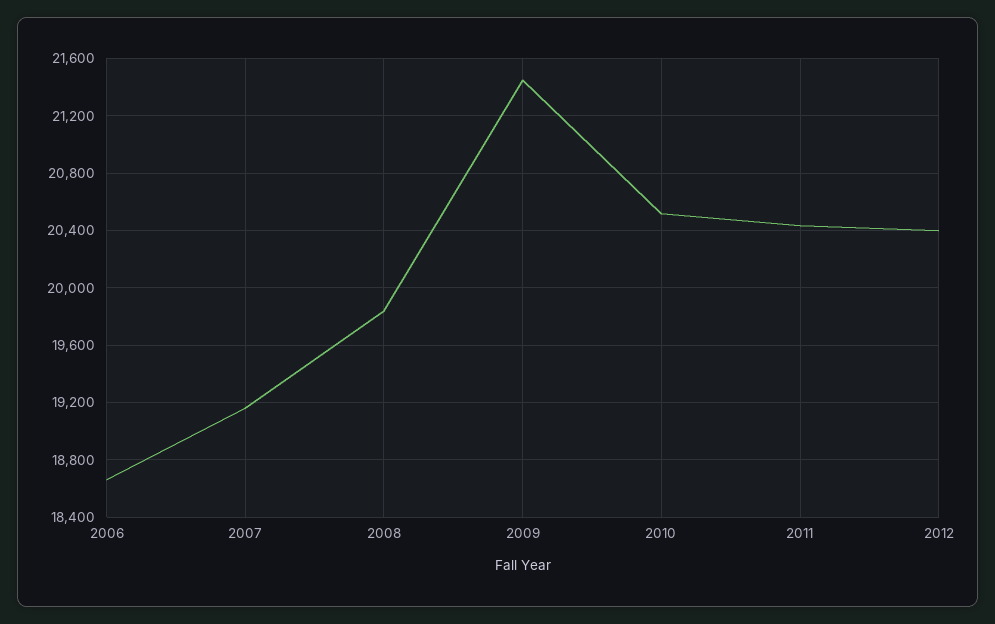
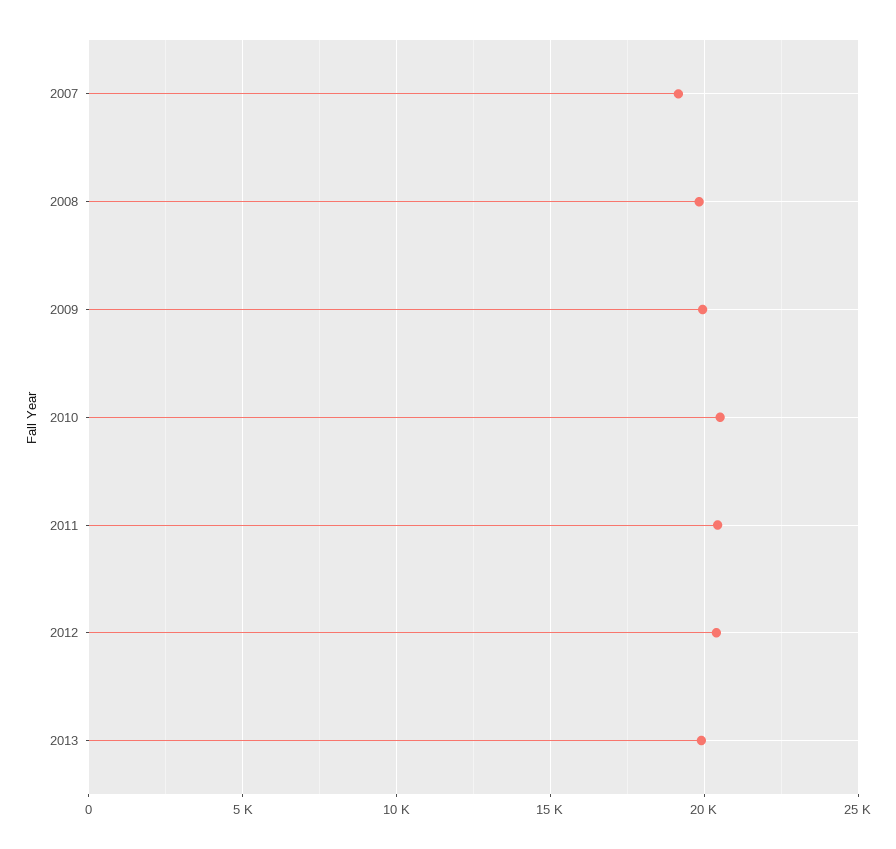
2006: 18650 -> none
2009: 21450 -> 20000
2013: none -> 20000

